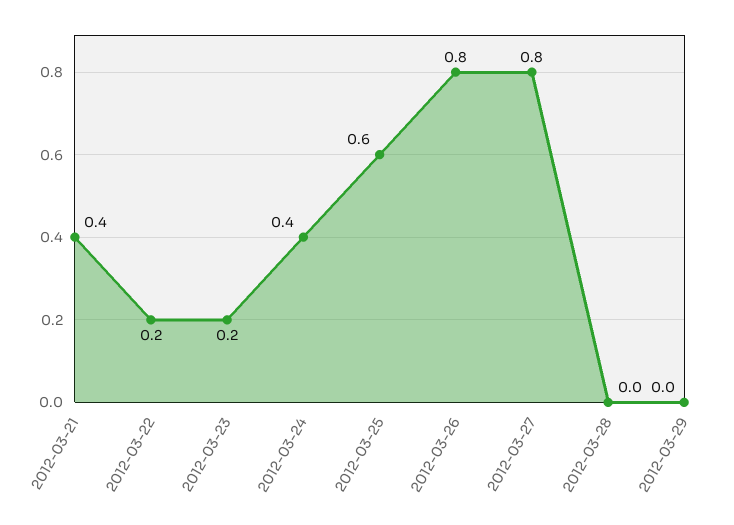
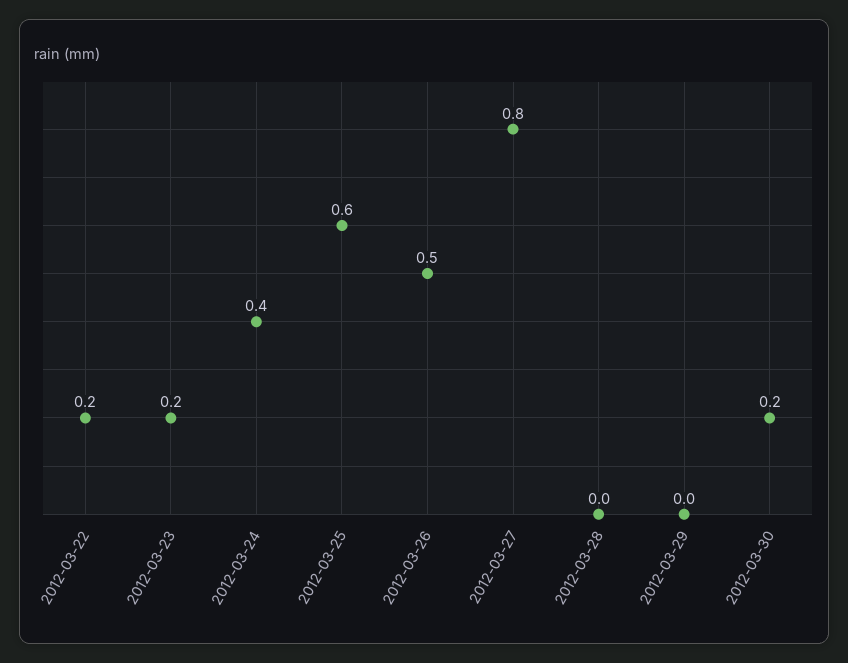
2012-03-21: 0.4 -> none
2012-03-26: 0.8 -> 0.5
2012-03-30: none -> 0.2

